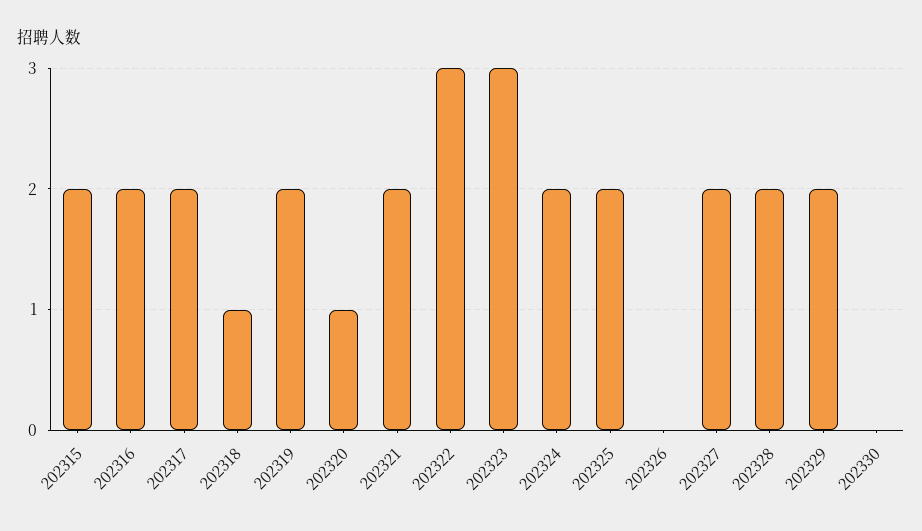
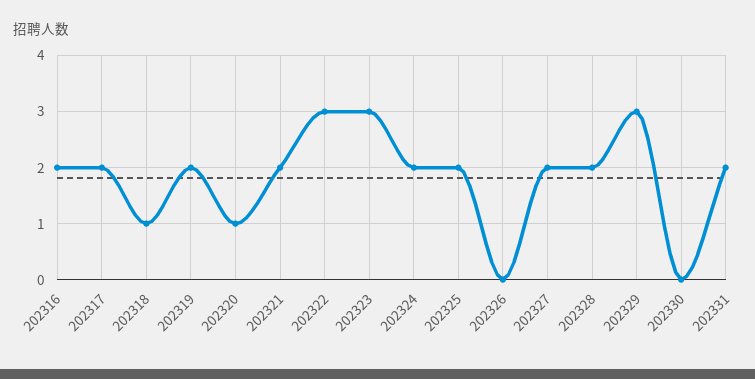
202315: 2 -> none
202329: 2 -> 3
202331: none -> 2

